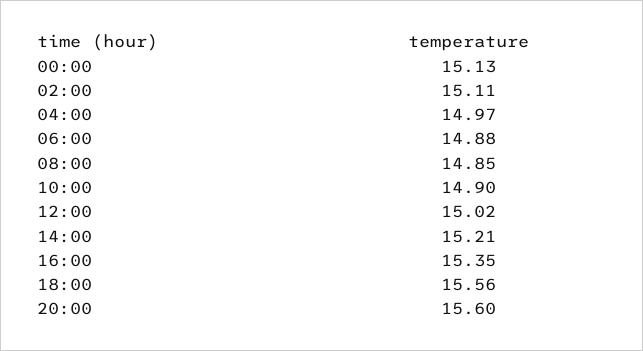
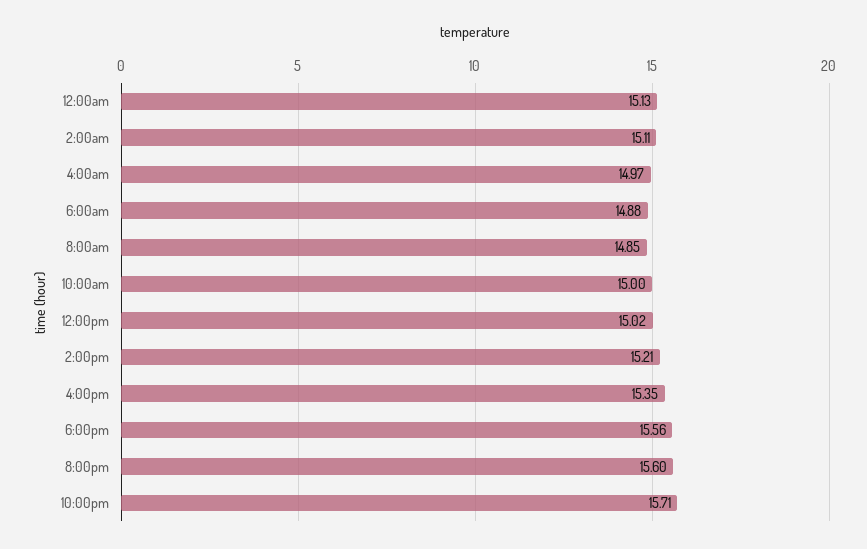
10:00: 14.9 -> 15
10:00pm: none -> 15.71

